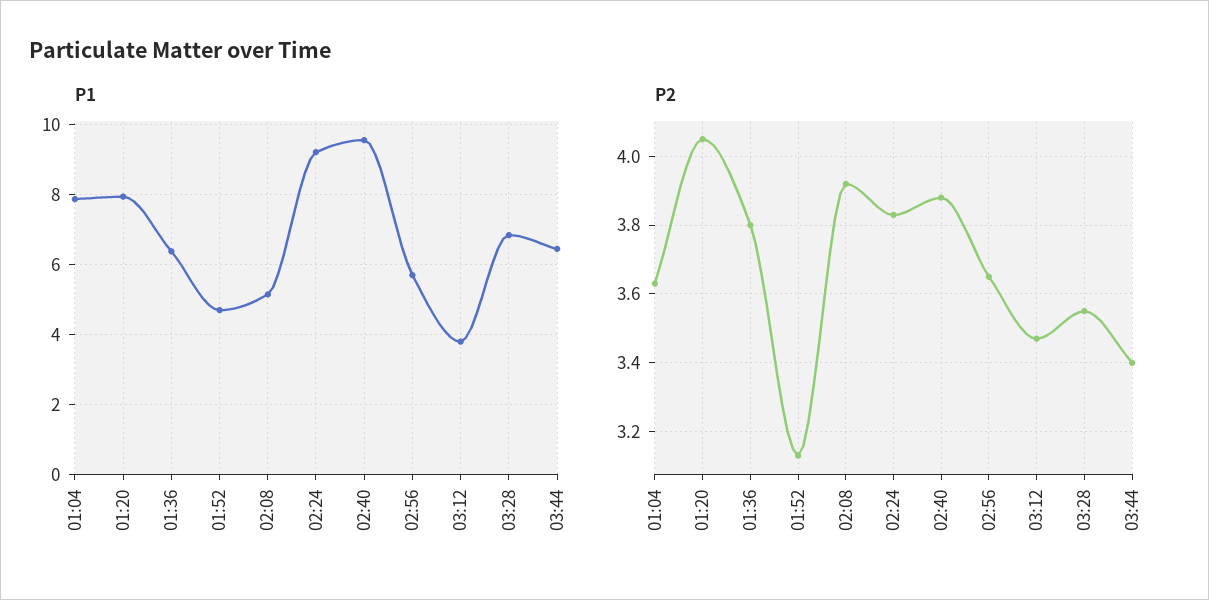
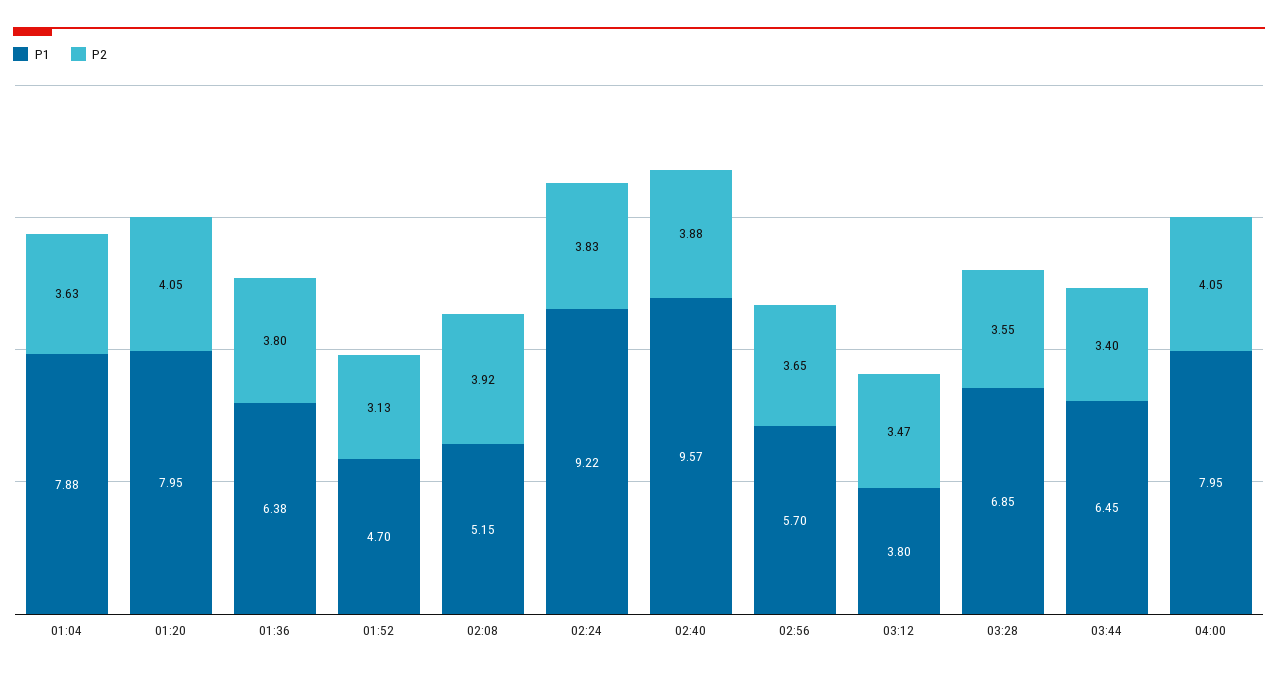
P1, 04:00: none -> 7.95
P2, 04:00: none -> 4.05

